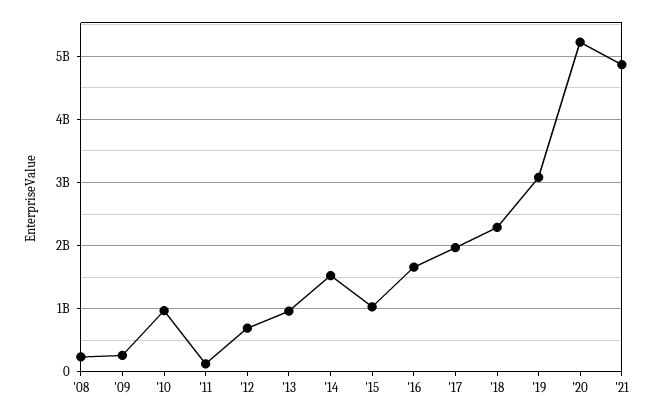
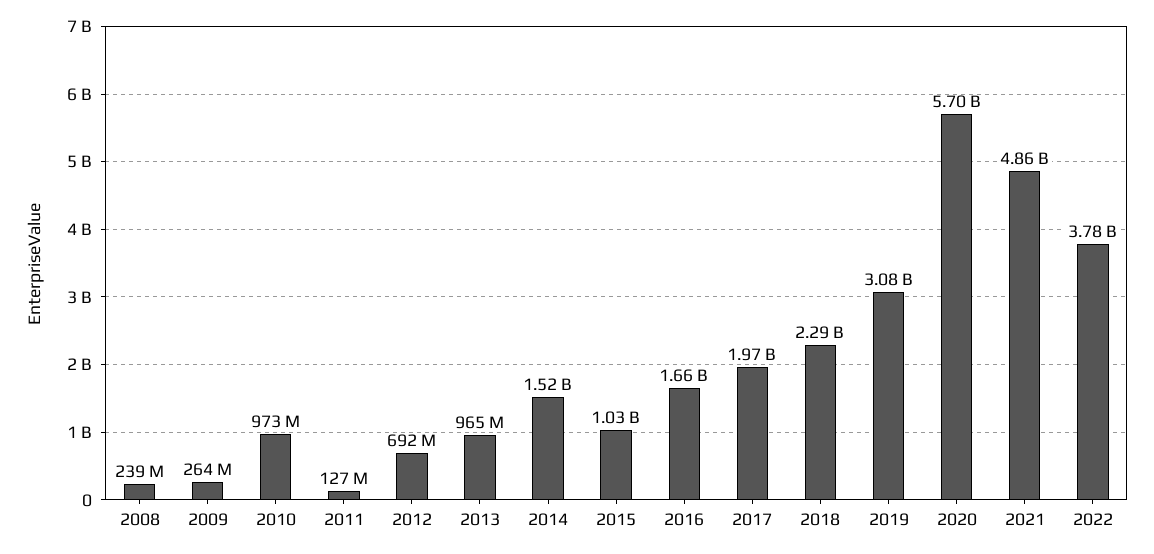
'20: 5200000000 -> 5700000000
2022: none -> 3780000000

